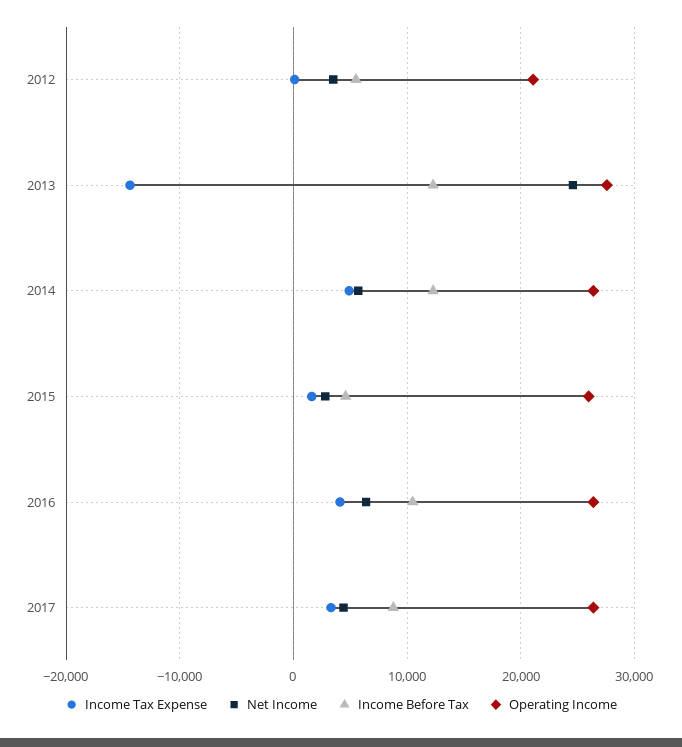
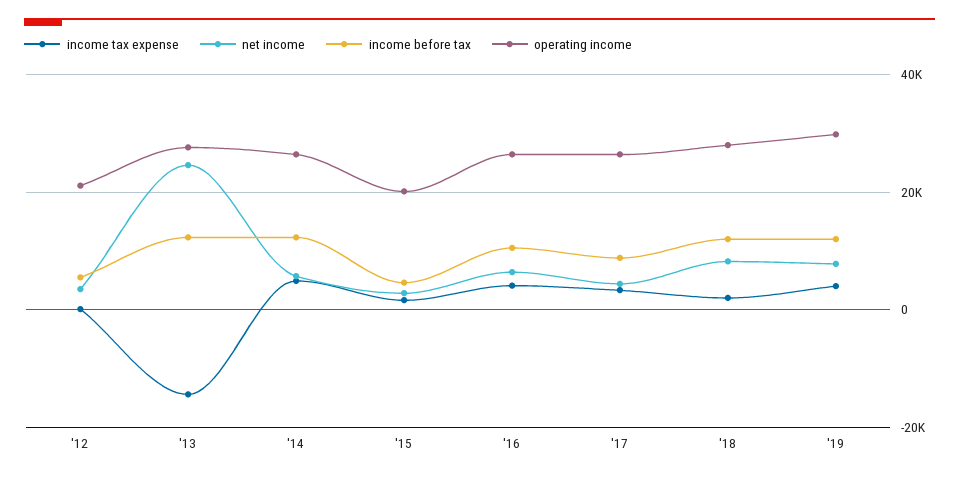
Operating Income, 2015: 26000 -> 20000
Income Tax Expense, '18: none -> 2000
Net Income, '18: none -> 8000
Income Before Tax, '18: none -> 12000
Operating Income, '18: none -> 28000
Income Tax Expense, '19: none -> 4000
Net Income, '19: none -> 8000
Income Before Tax, '19: none -> 12000
Operating Income, '19: none -> 30000

